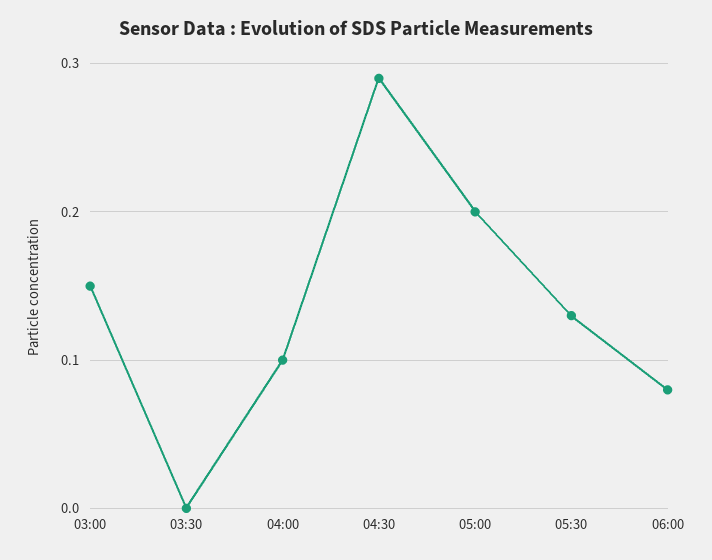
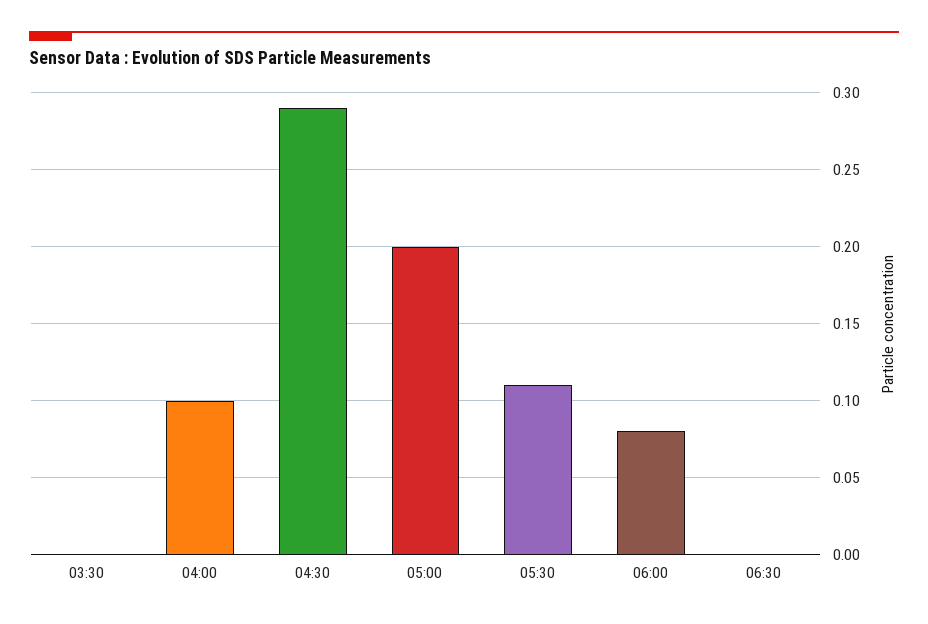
03:00: 0.15 -> none
05:30: 0.13 -> 0.11
06:30: none -> 0

